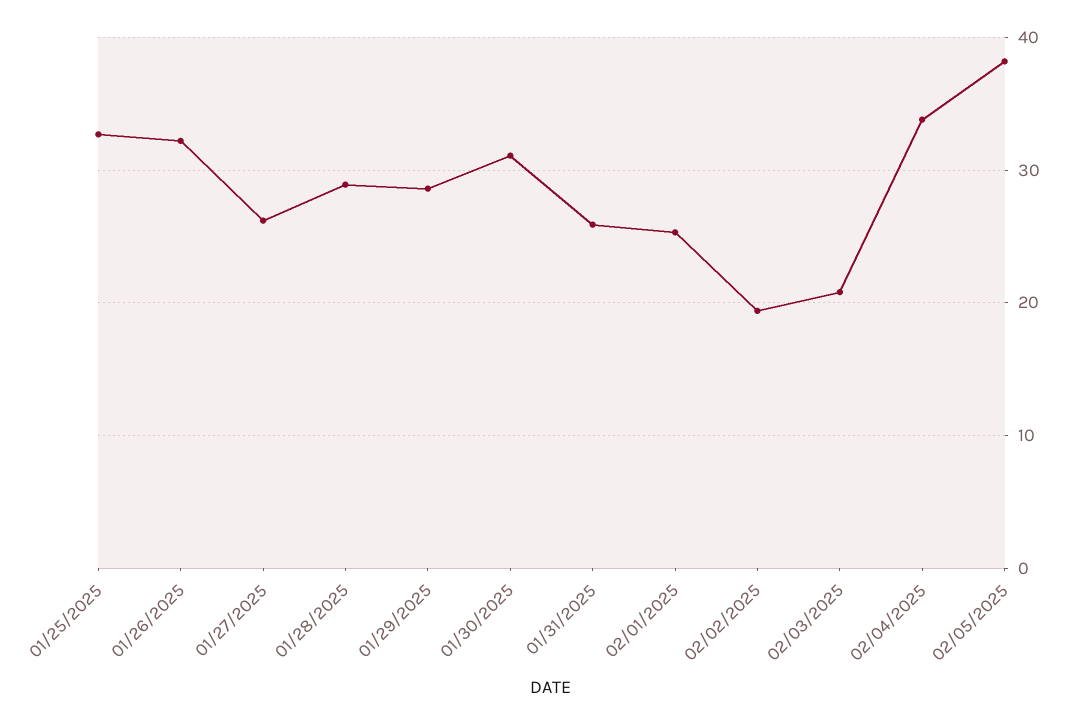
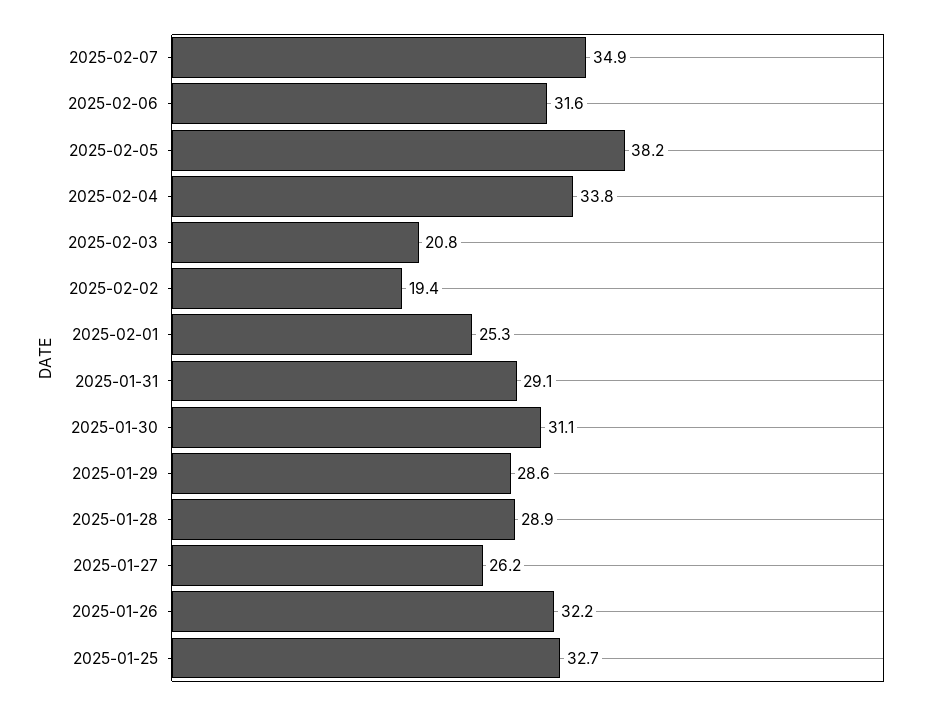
01/31/2025: 26 -> 29.1
2025-02-07: none -> 34.9
2025-02-06: none -> 31.6

